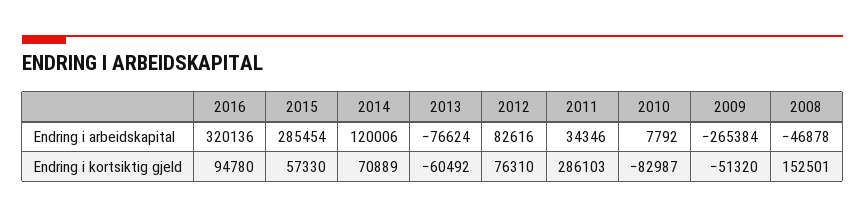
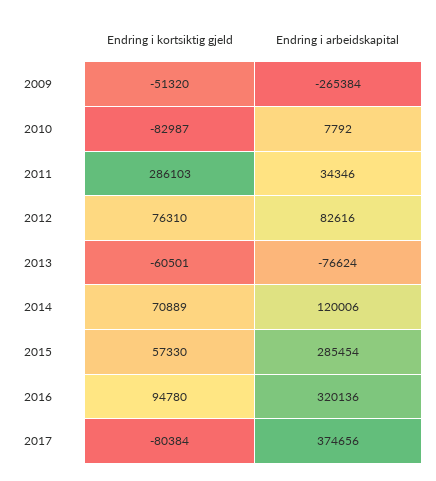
2008, Endring i arbeidskapital: -46878 -> none
2013, Endring i kortsiktig gjeld: -60492 -> -60501
2008, Endring i kortsiktig gjeld: 152501 -> none
2017, Endring i kortsiktig gjeld: none -> -80384
2017, Endring i arbeidskapital: none -> 374656

